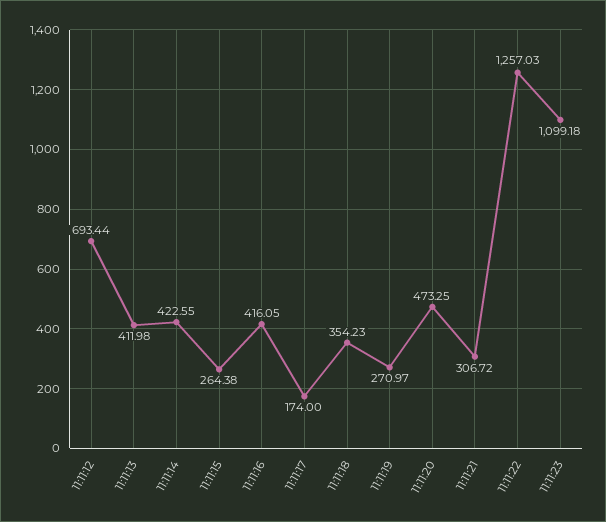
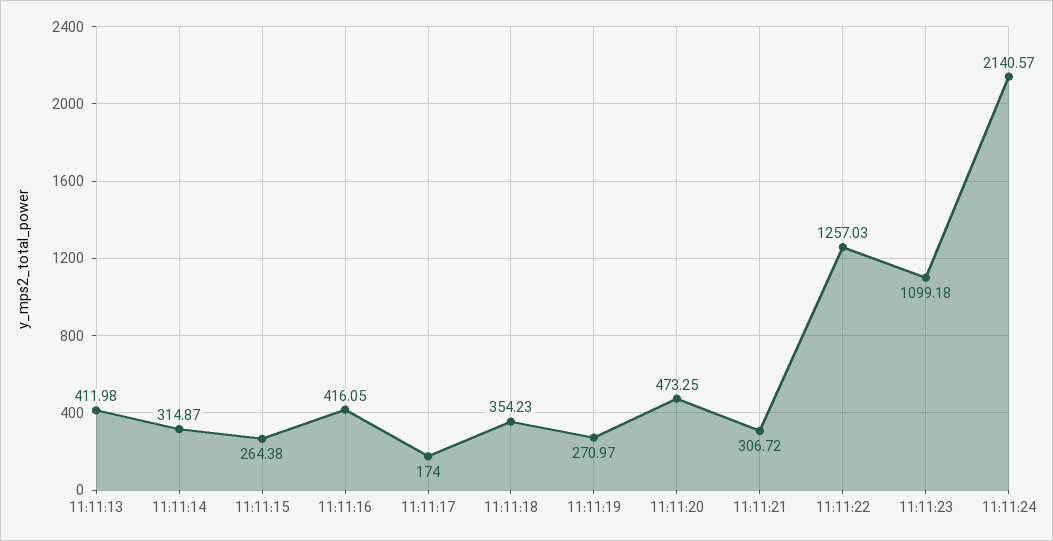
11:11:12: 693.44 -> none
11:11:14: 422.55 -> 314.87
11:11:24: none -> 2140.57

